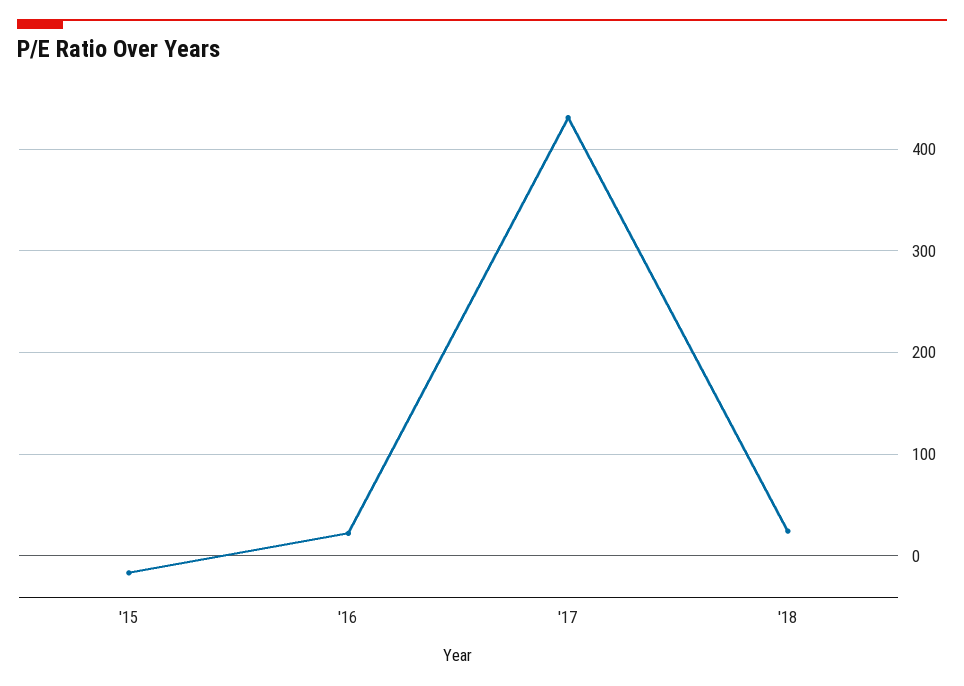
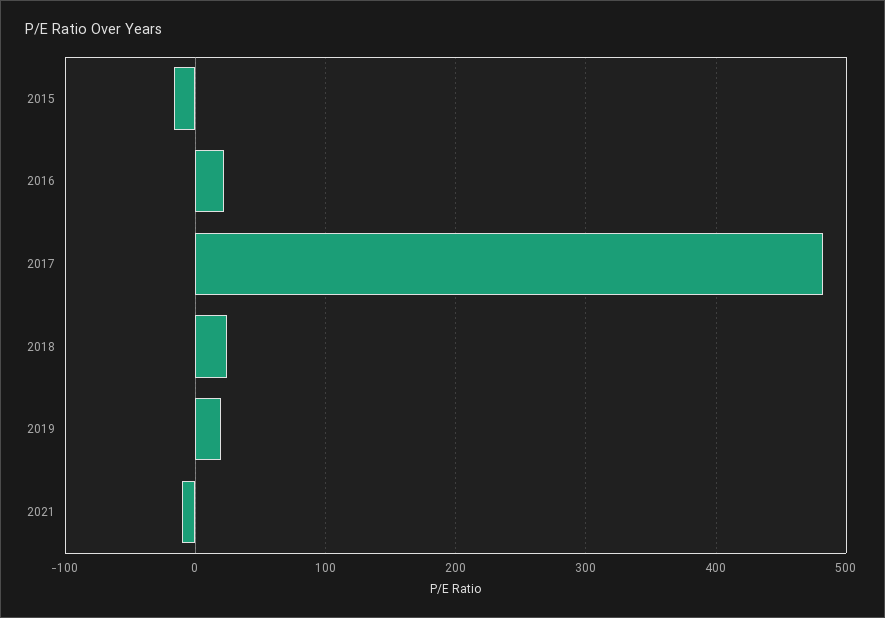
'17: 430 -> 480
2019: none -> 20
2021: none -> -10

